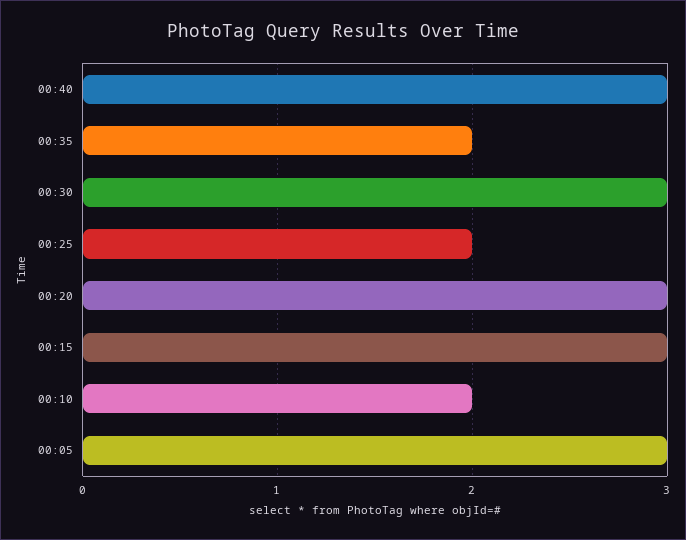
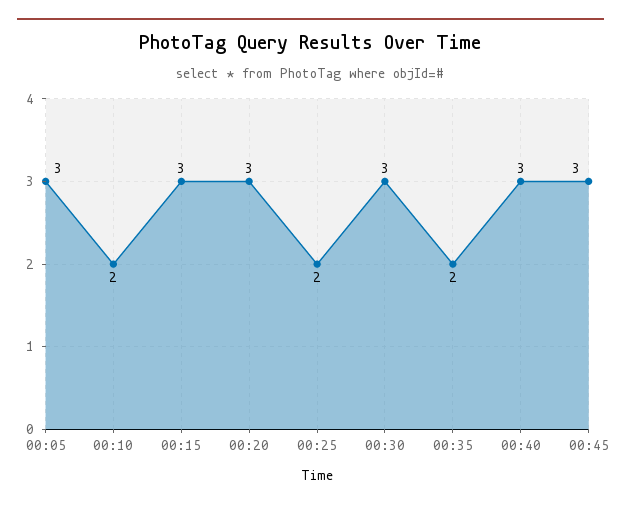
00:45: none -> 3

